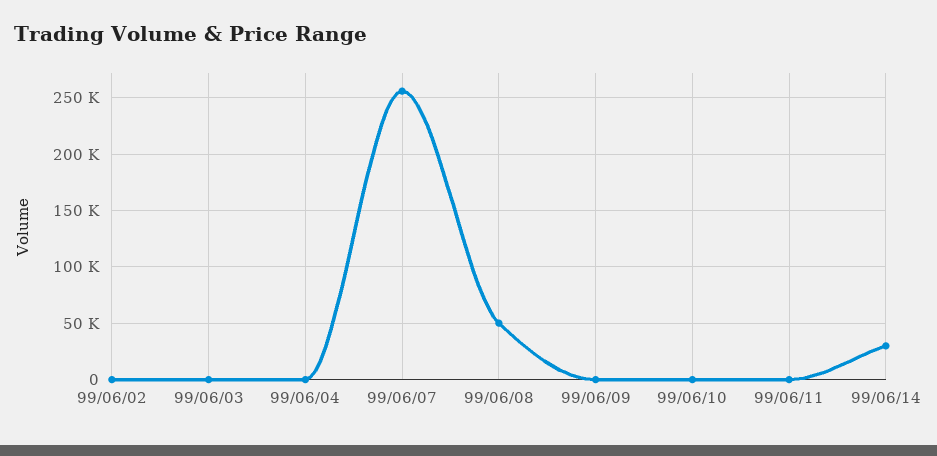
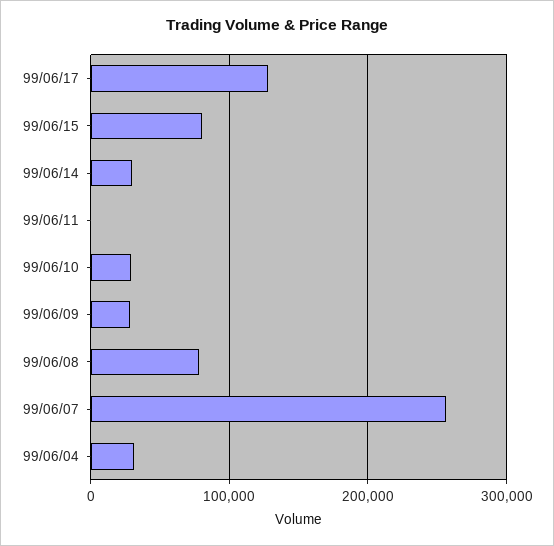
99/06/02: 0 -> none
99/06/03: 0 -> none
99/06/04: 0 -> 30000
99/06/08: 50000 -> 80000
99/06/09: 0 -> 30000
99/06/10: 0 -> 30000
99/06/17: none -> 130000
99/06/15: none -> 80000

